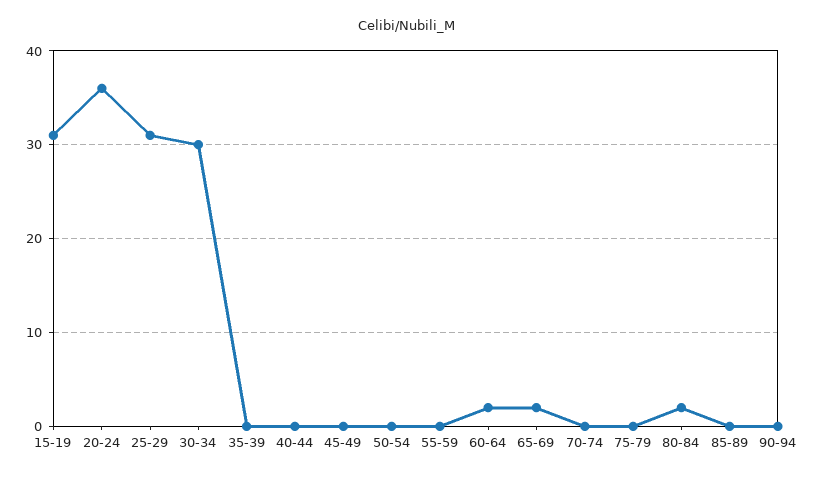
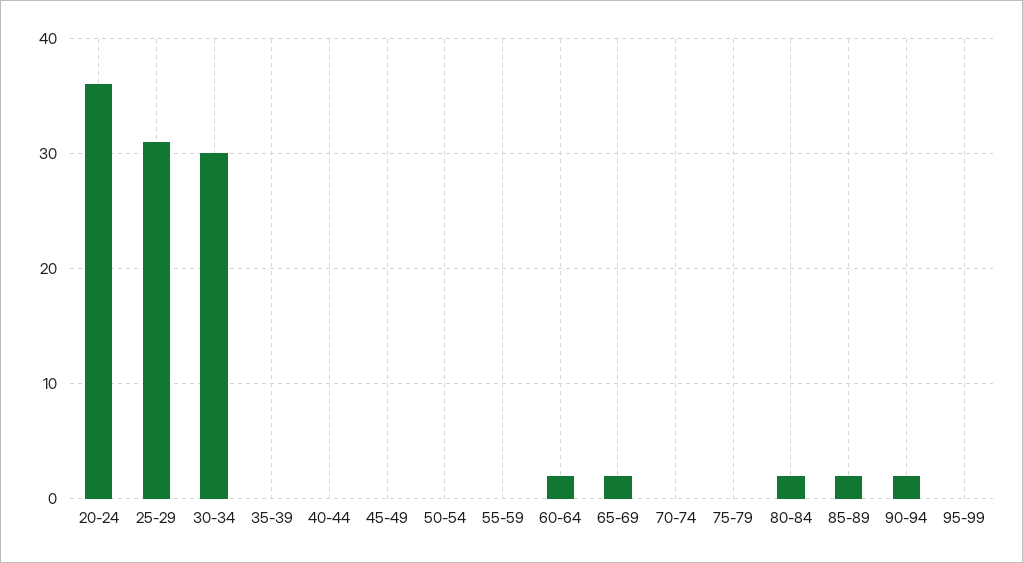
15-19: 31 -> none
85-89: 0 -> 2
90-94: 0 -> 2
95-99: none -> 0

